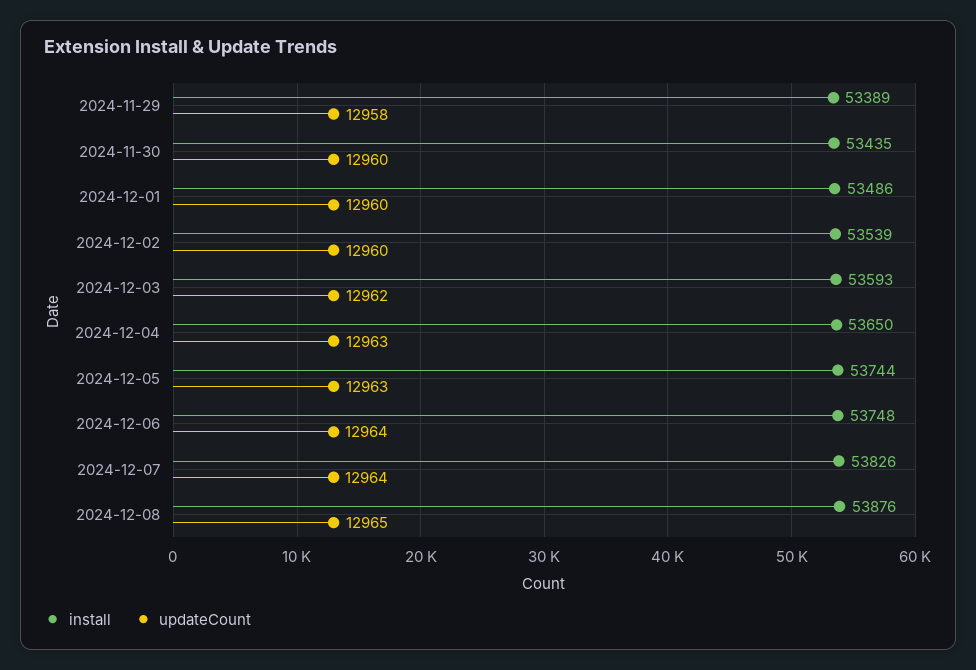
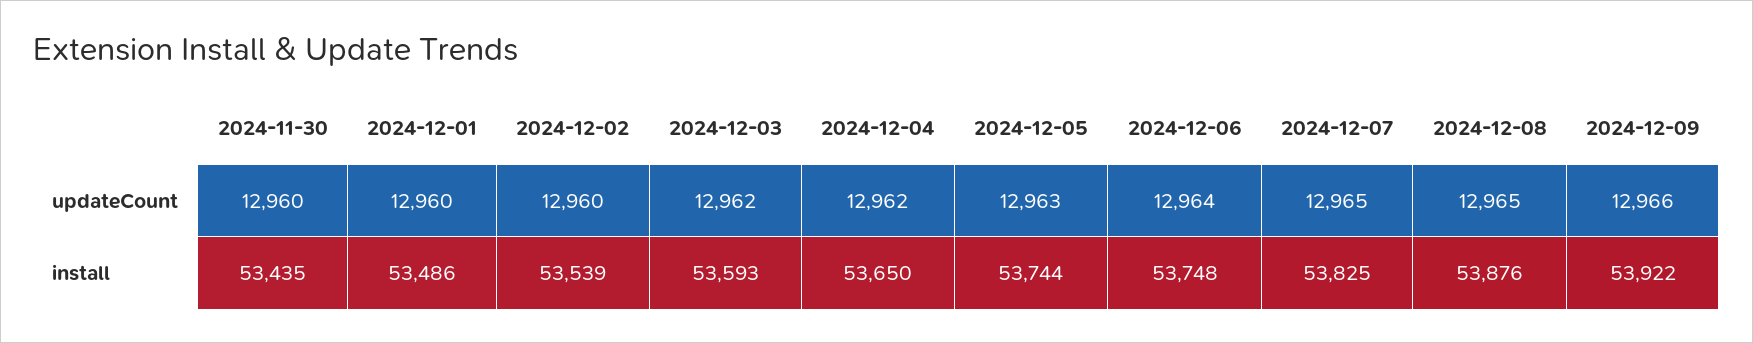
install, 2024-11-29: 53389 -> none
updateCount, 2024-11-29: 12958 -> none
updateCount, 2024-12-04: 12963 -> 12962
install, 2024-12-07: 53826 -> 53825
updateCount, 2024-12-07: 12964 -> 12965
updateCount, 2024-12-09: none -> 12966
install, 2024-12-09: none -> 53922

